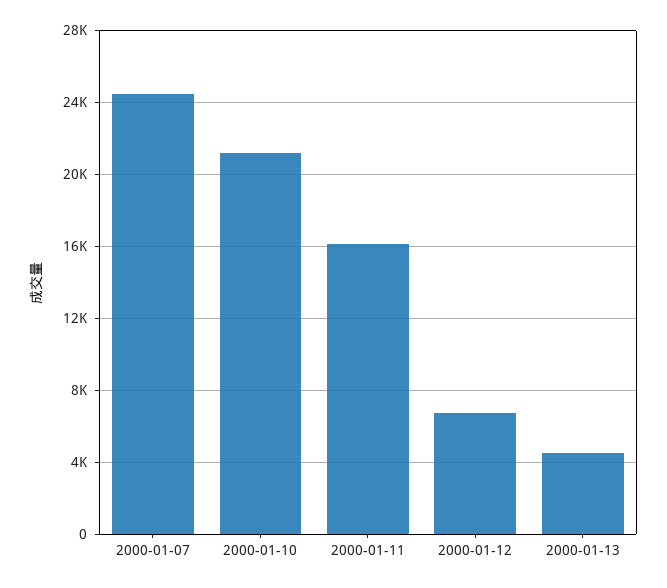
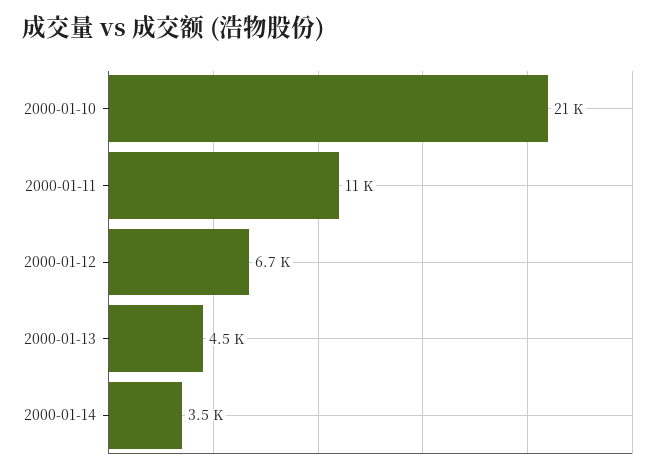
2000-01-07: 24500 -> none
2000-01-11: 16000 -> 11000
2000-01-14: none -> 3500

